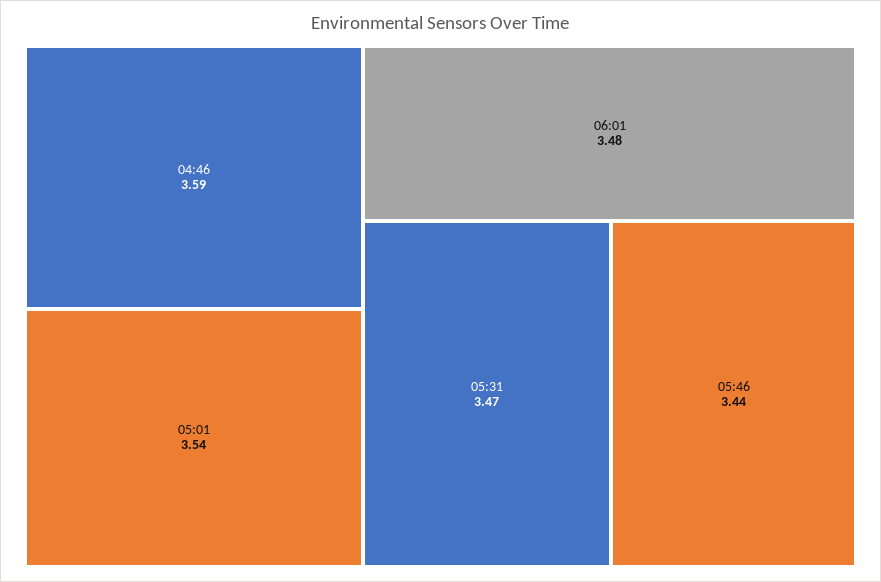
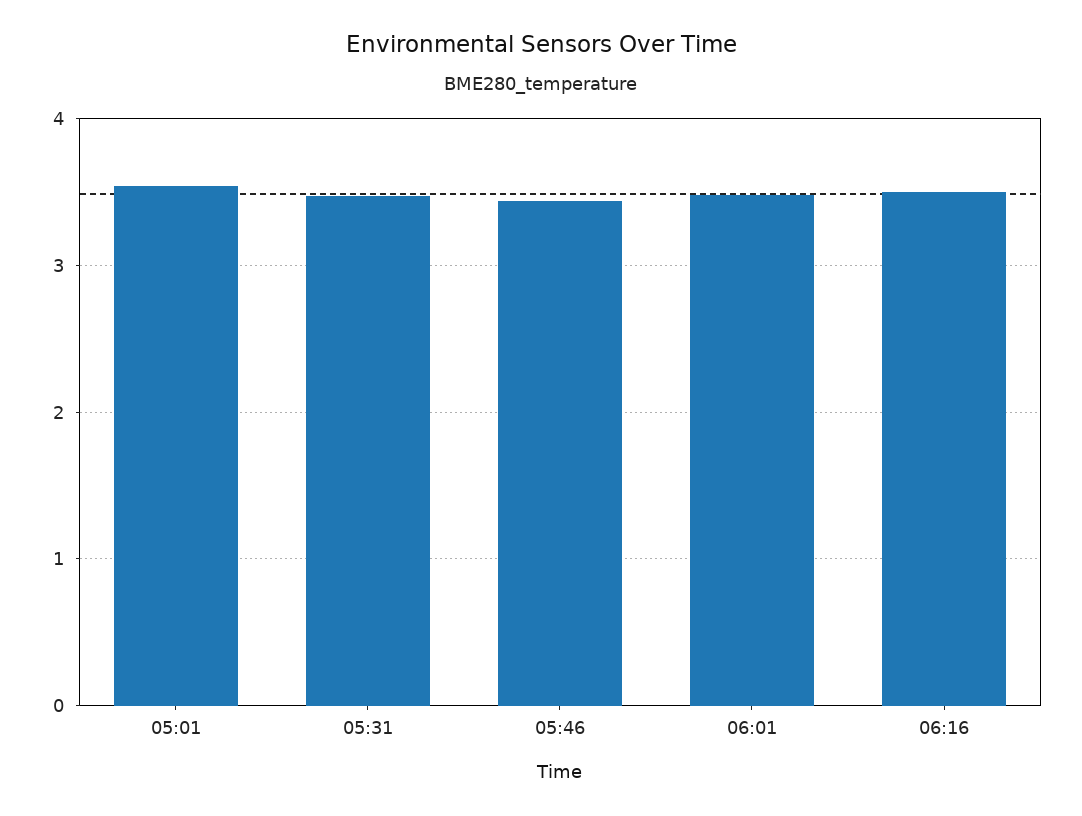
04:46: 3.59 -> none
06:16: none -> 3.5

